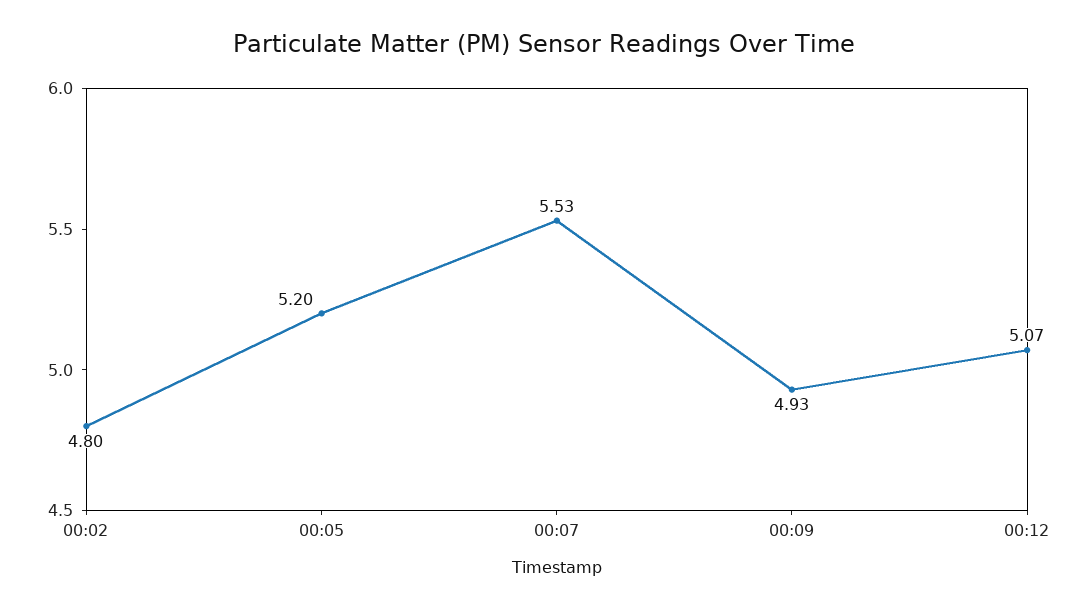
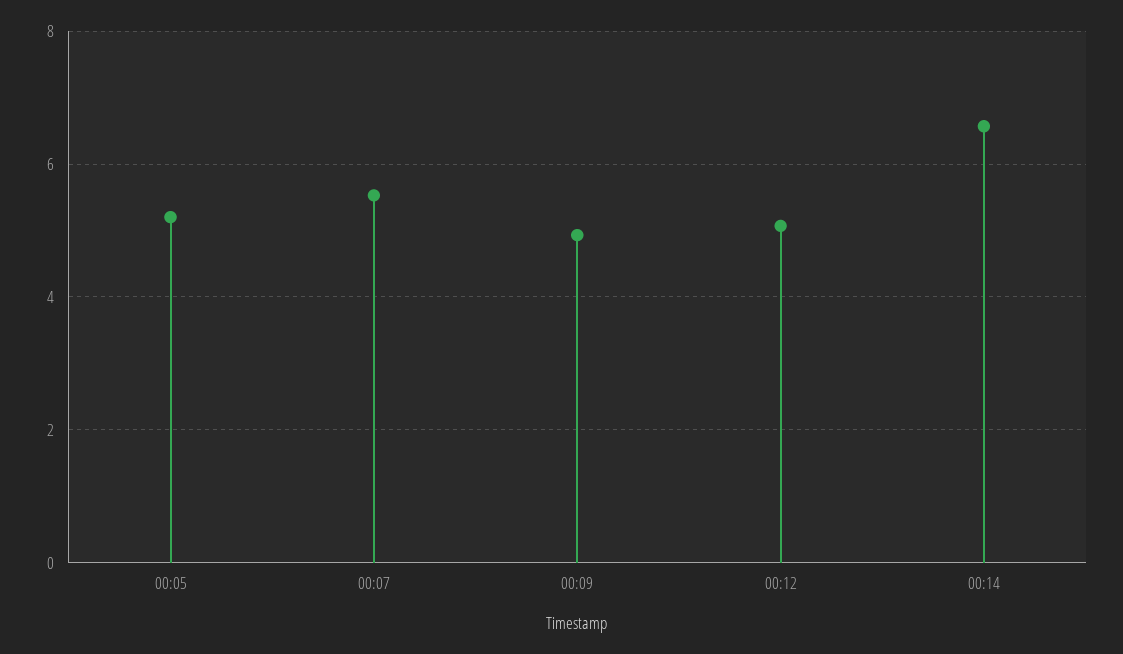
00:02: 4.8 -> none
00:14: none -> 6.6

